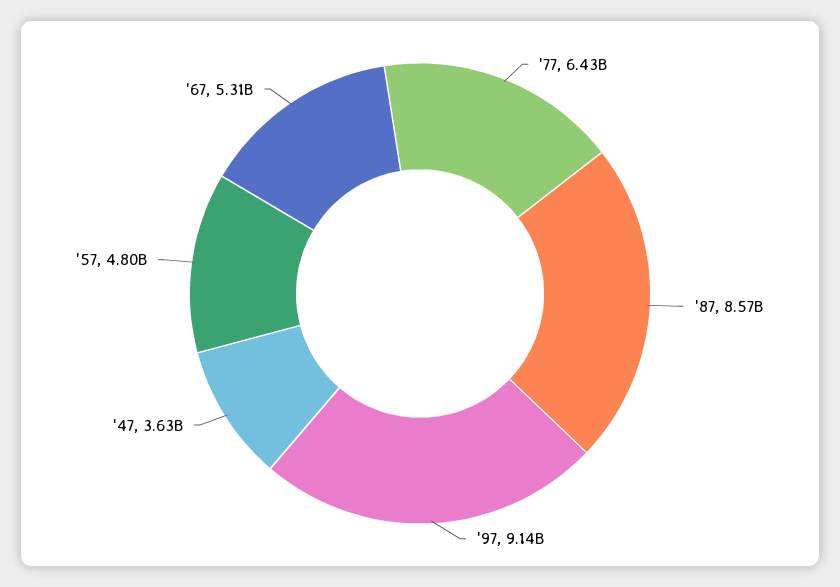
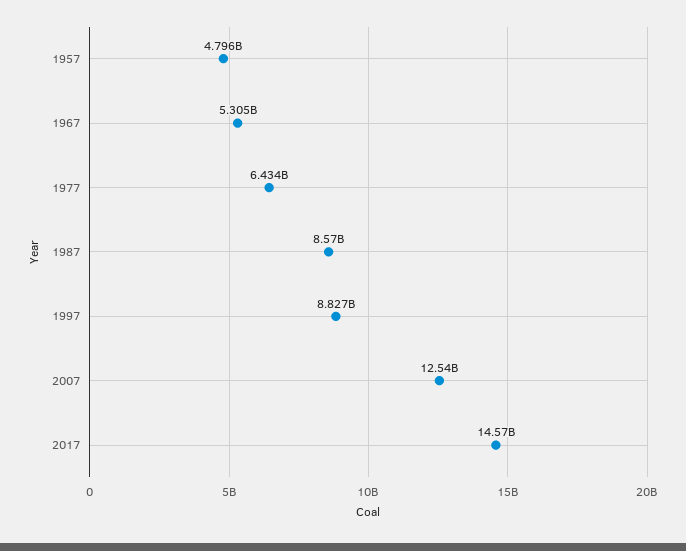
'97: 9140000000 -> 8827000000
'47: 3630000000 -> none
2007: none -> 12540000000
2017: none -> 14570000000

